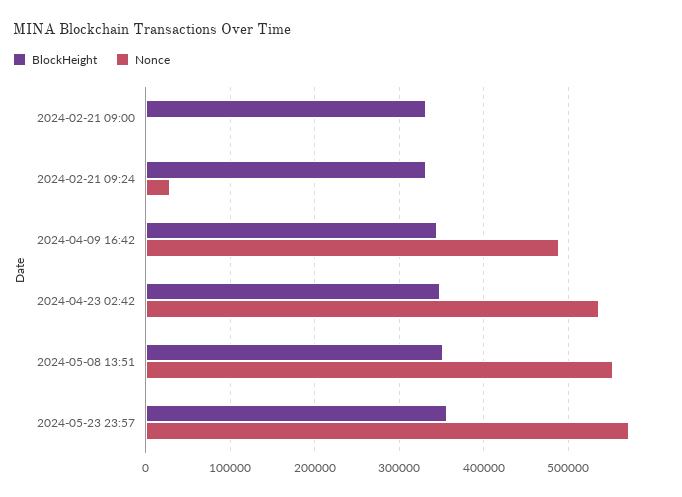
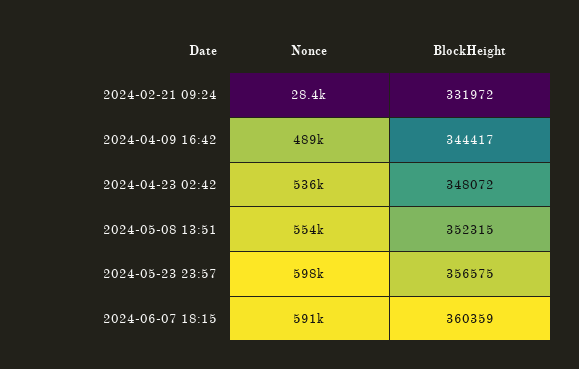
BlockHeight, 2024-02-21 09:00: 330000 -> none
Nonce, 2024-02-21 09:00: 0 -> none
Nonce, 2024-05-23 23:57: 570000 -> 598000
Nonce, 2024-06-07 18:15: none -> 591000
BlockHeight, 2024-06-07 18:15: none -> 360359

